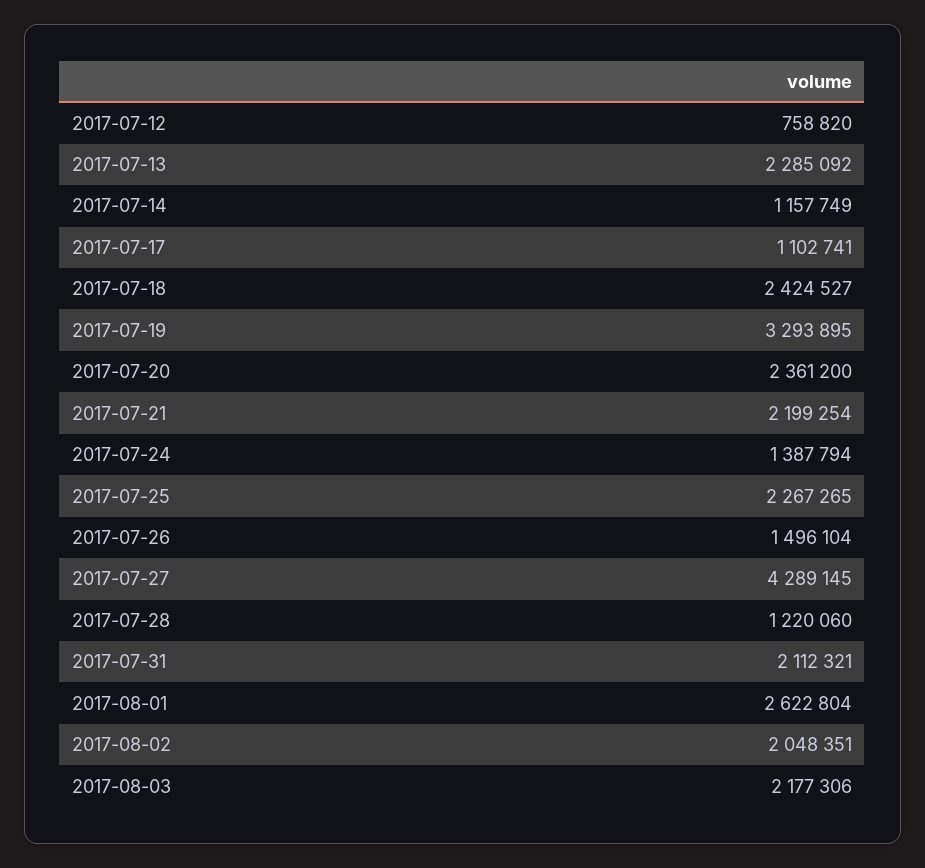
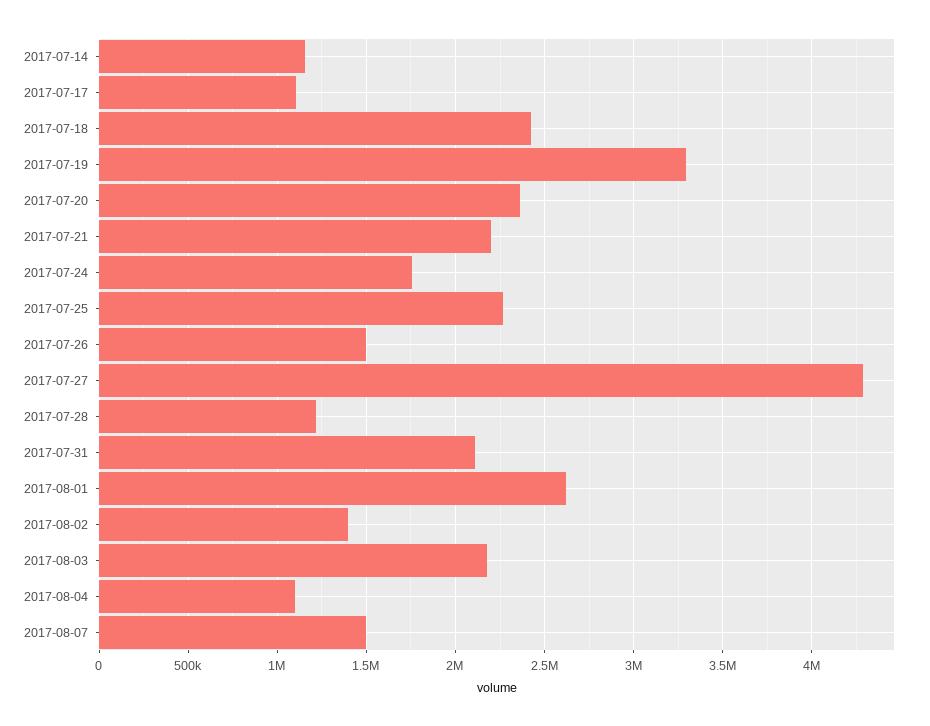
2017-07-12: 758820 -> none
2017-07-13: 2285092 -> none
2017-07-24: 1387794 -> 1750000
2017-08-02: 2048351 -> 1400000
2017-08-04: none -> 1100000
2017-08-07: none -> 1500000

